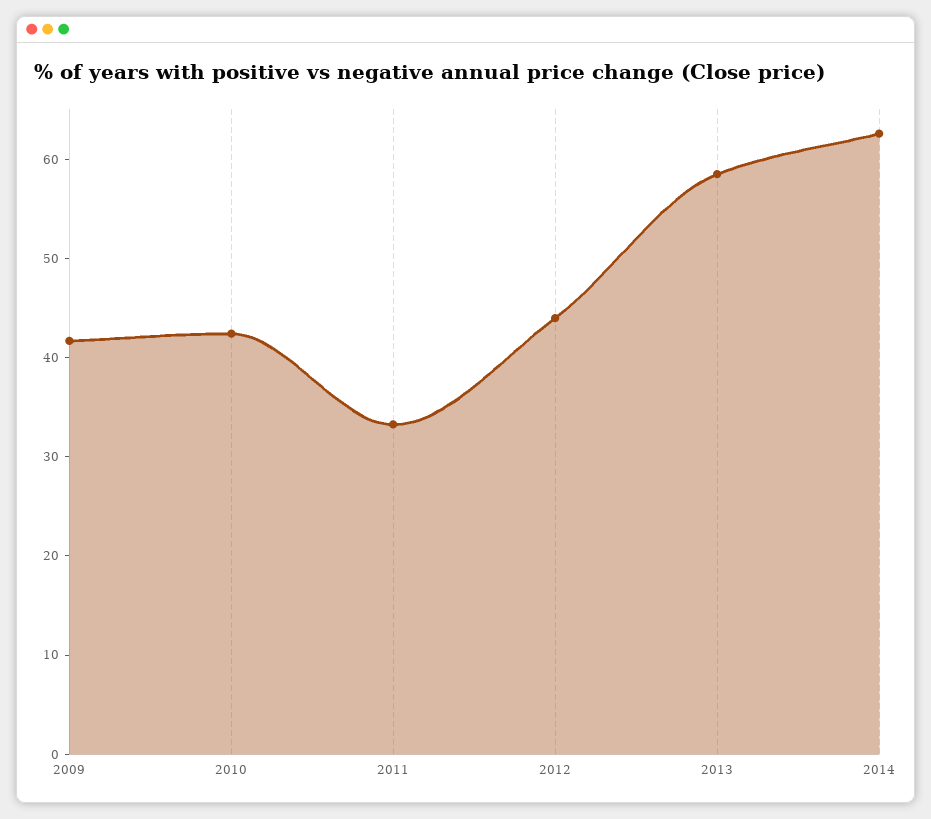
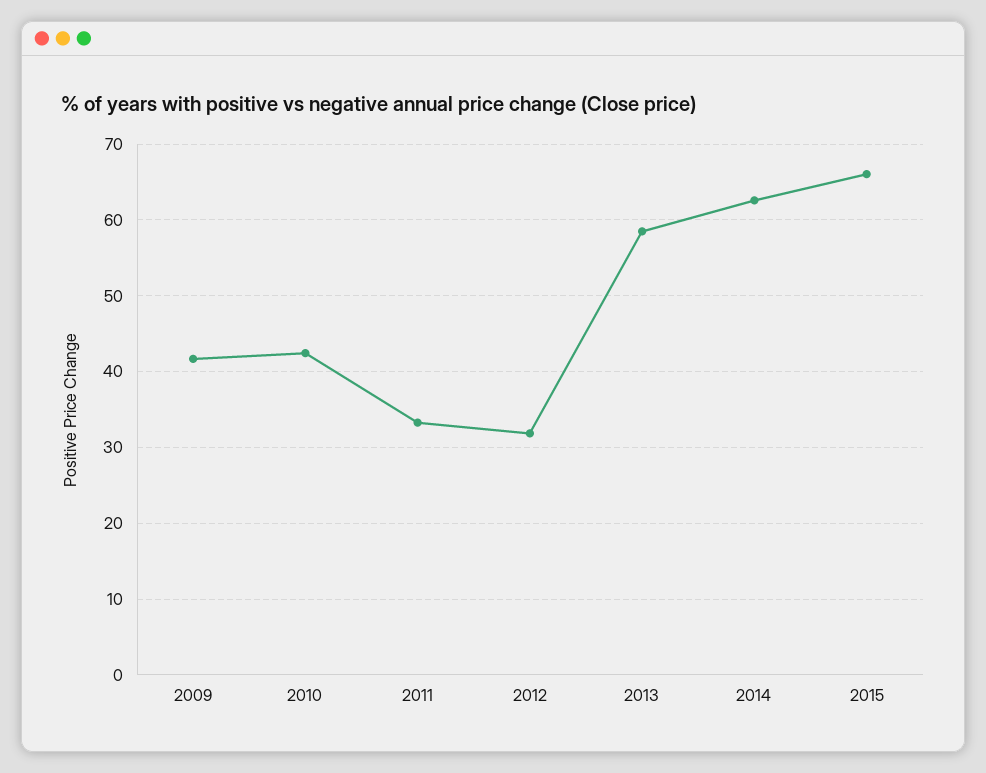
2012: 44 -> 32
2015: none -> 66

